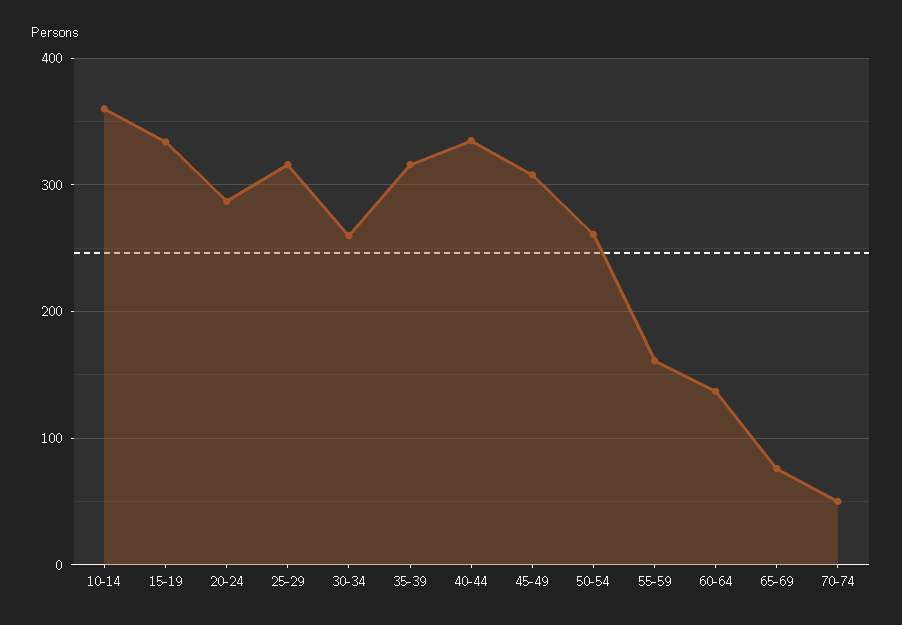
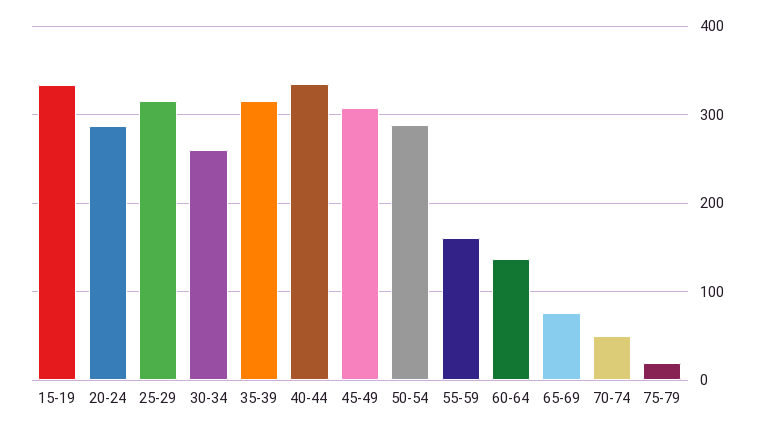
10-14: 360 -> none
50-54: 260 -> 290
75-79: none -> 20

